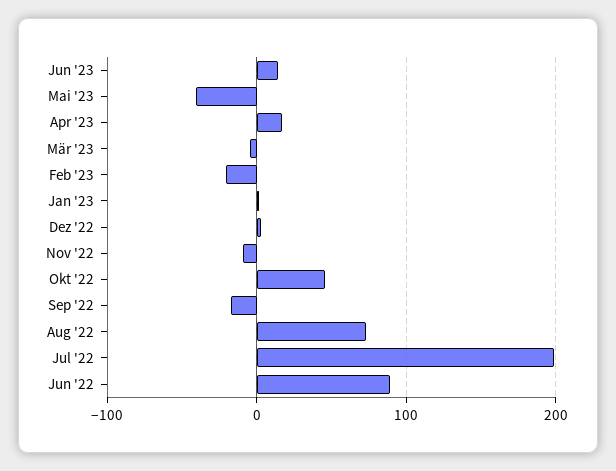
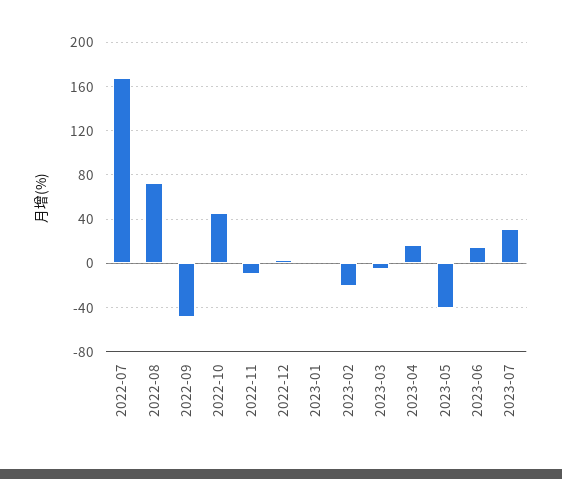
Sep '22: -20 -> -50
Jul '22: 200 -> 170
Jun '22: 90 -> none
2023-07: none -> 30

